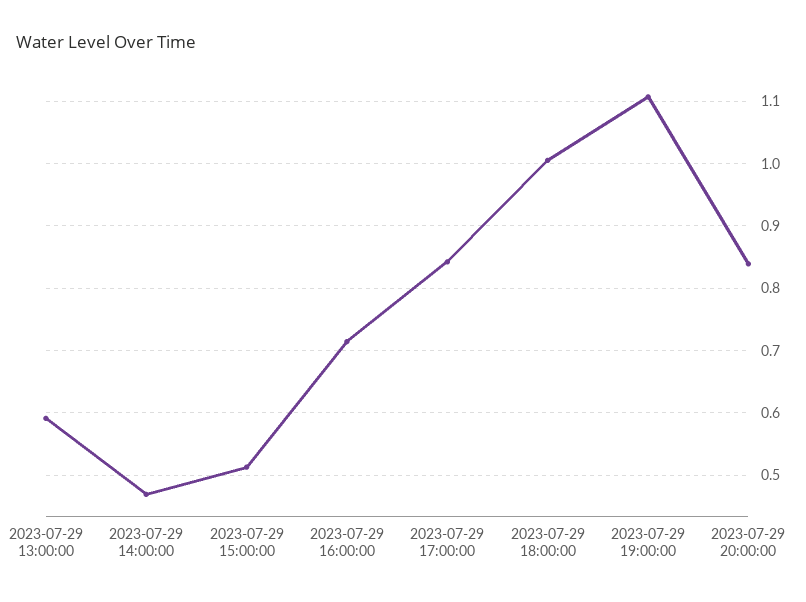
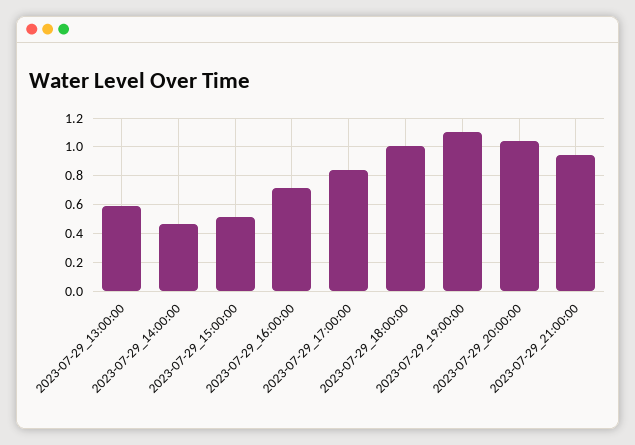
2023-07-29 20:00:00: 0.84 -> 1.05
2023-07-29_21:00:00: none -> 0.95

